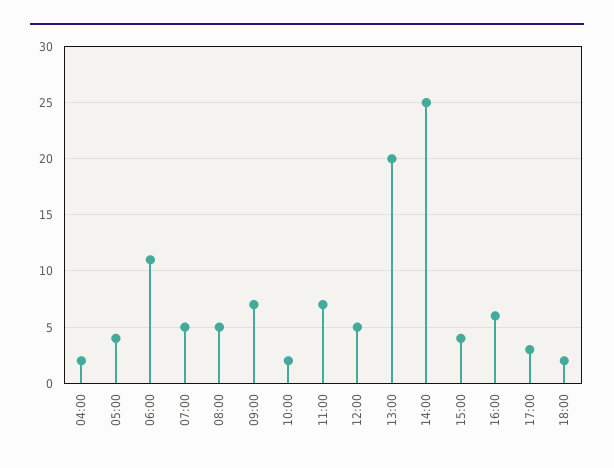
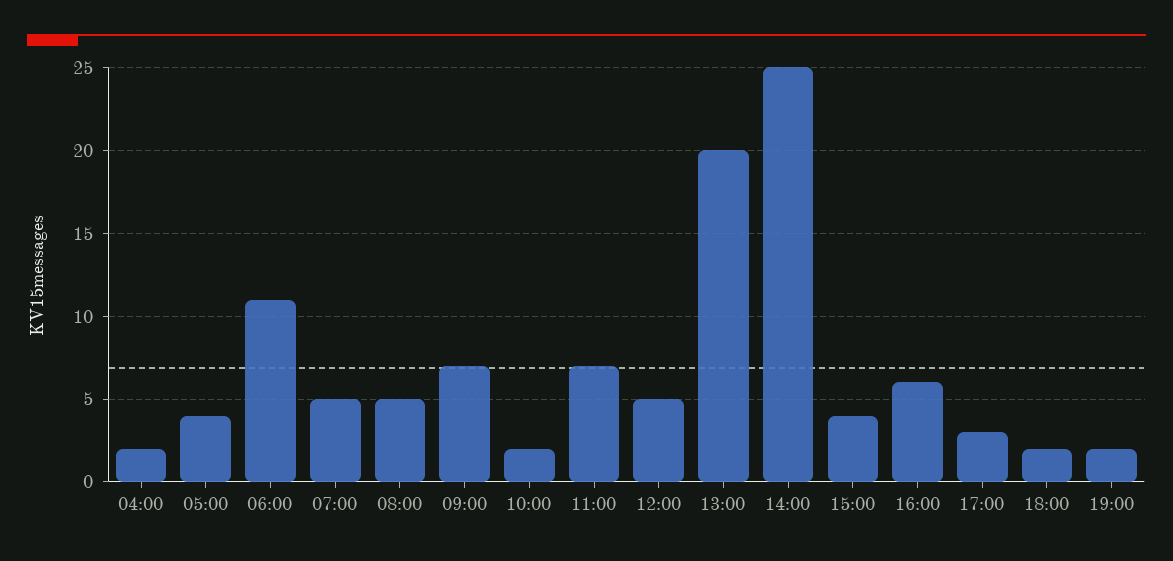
19:00: none -> 2

